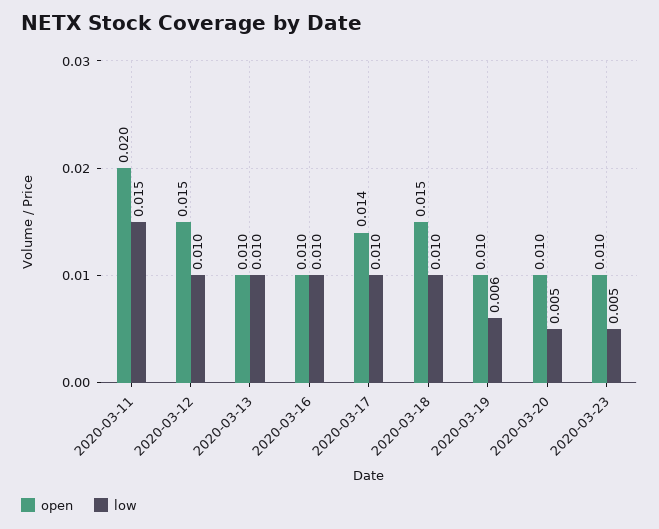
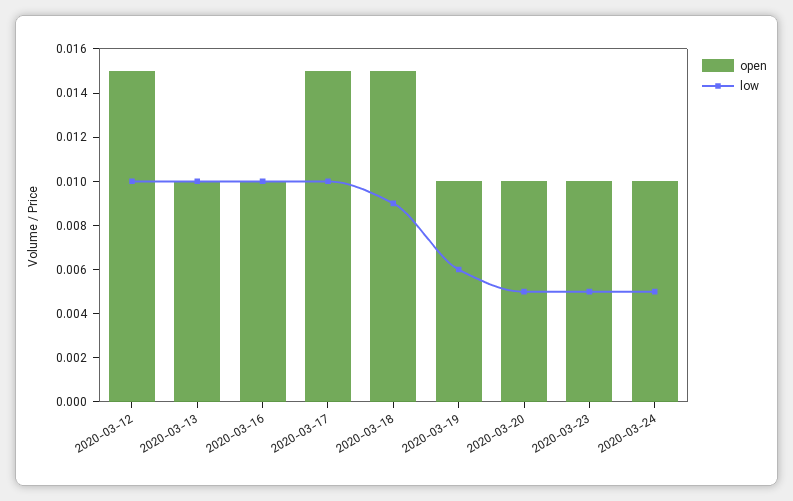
open, 2020-03-11: 0.02 -> none
low, 2020-03-11: 0.015 -> none
open, 2020-03-17: 0.014 -> 0.015
low, 2020-03-18: 0.01 -> 0.009
open, 2020-03-24: none -> 0.01
low, 2020-03-24: none -> 0.005

